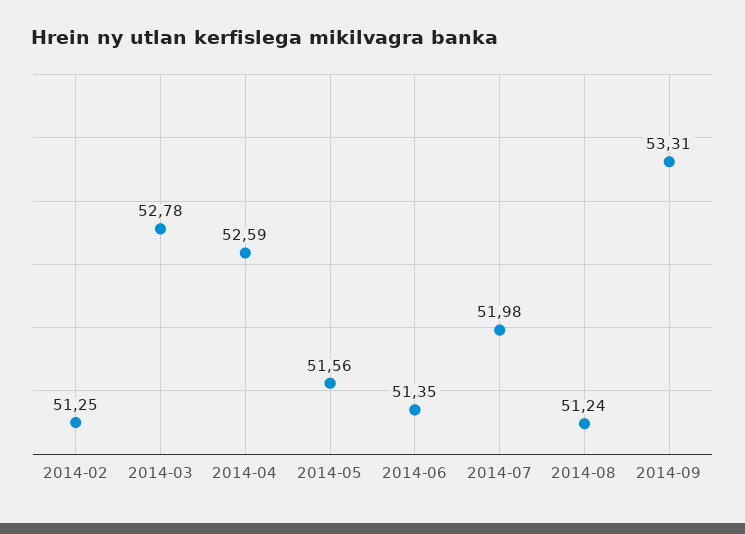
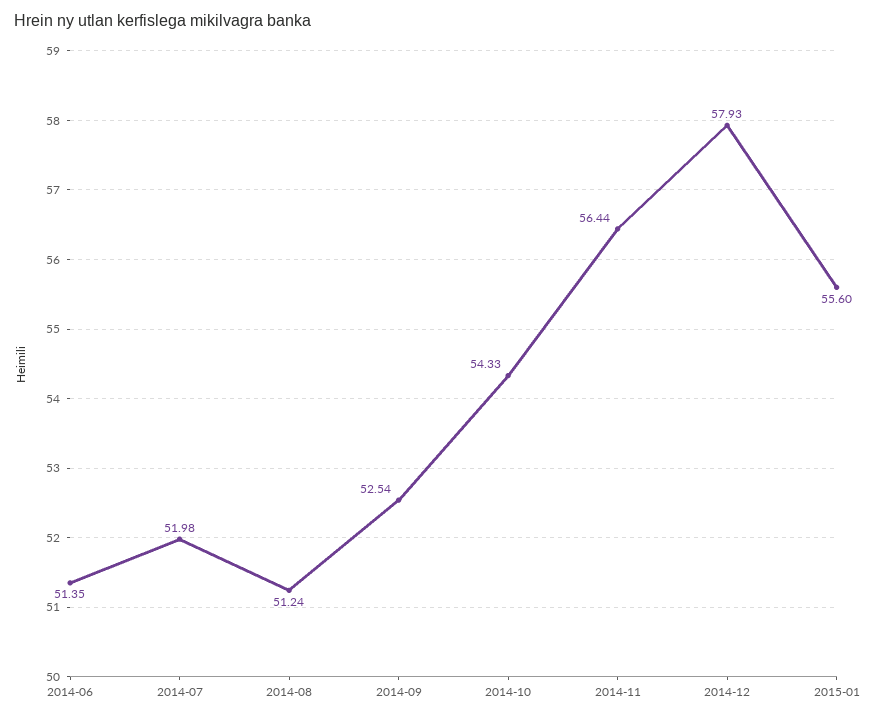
2014-02: 51.25 -> none
2014-03: 52.78 -> none
2014-04: 52.59 -> none
2014-05: 51.56 -> none
2014-09: 53.31 -> 52.54
2014-10: none -> 54.33
2014-11: none -> 56.44
2014-12: none -> 57.93
2015-01: none -> 55.6

